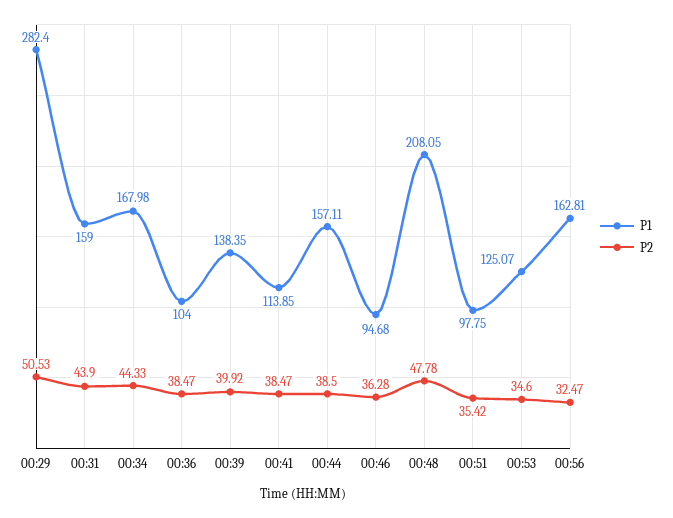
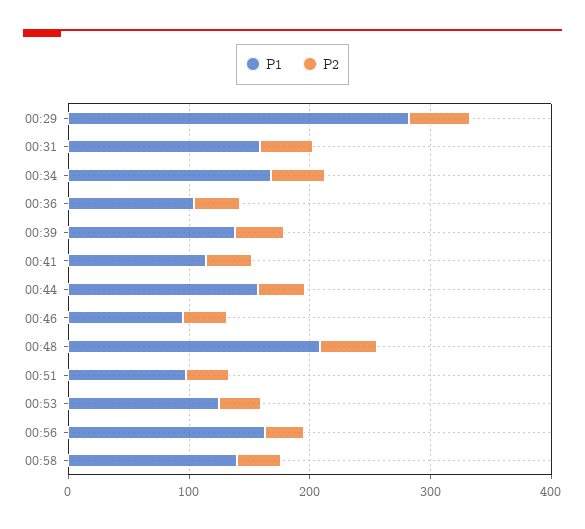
P1, 00:58: none -> 140
P2, 00:58: none -> 40

